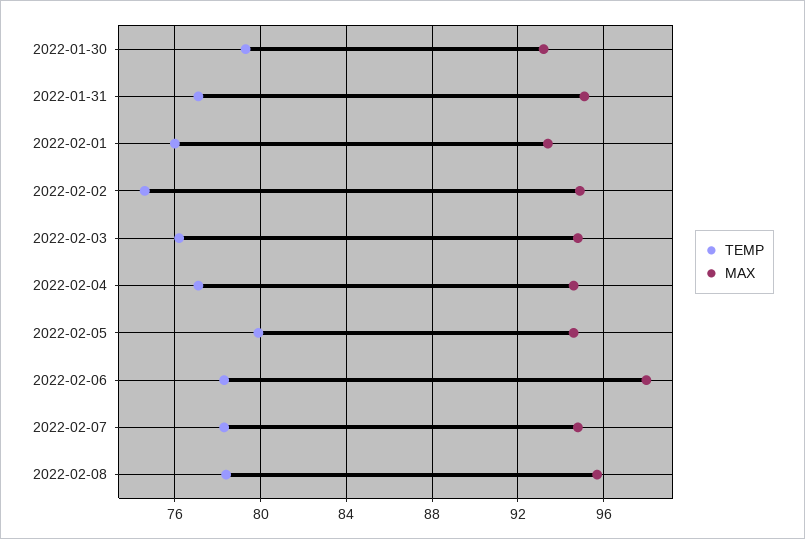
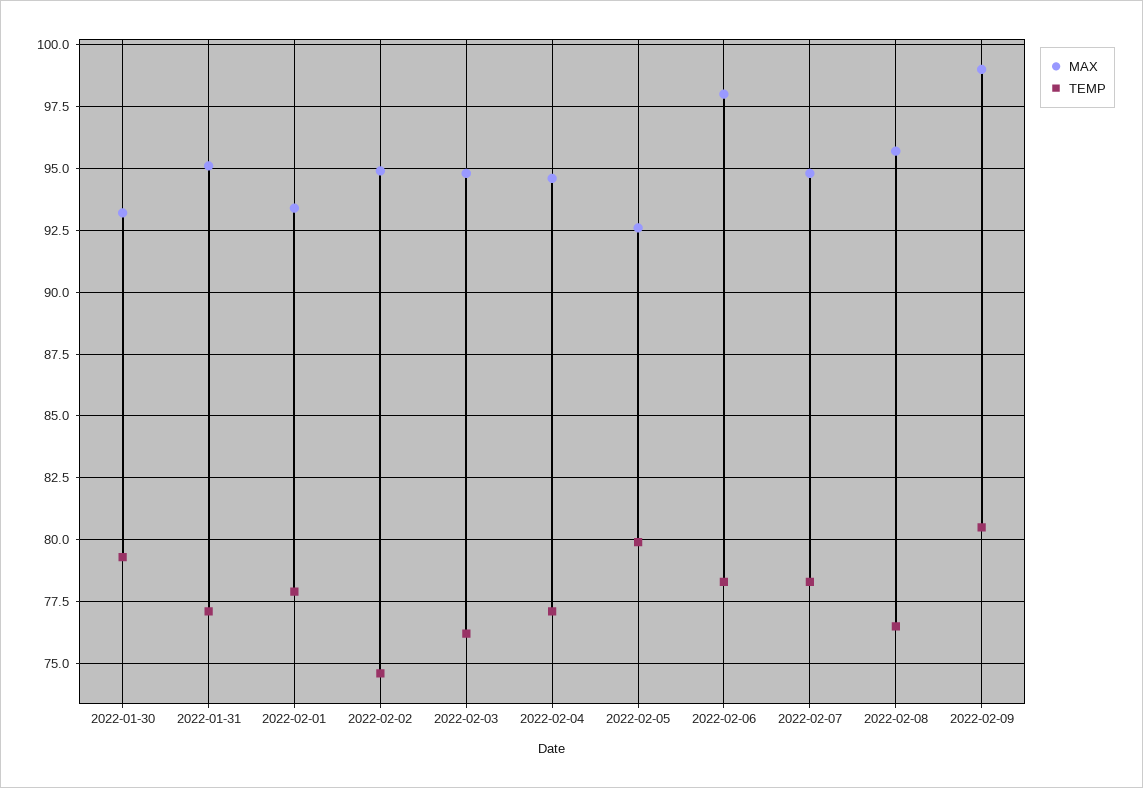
TEMP, 2022-02-01: 76 -> 78
MAX, 2022-02-05: 94.5 -> 92.5
TEMP, 2022-02-08: 78.5 -> 76.5
MAX, 2022-02-09: none -> 99
TEMP, 2022-02-09: none -> 80.5

